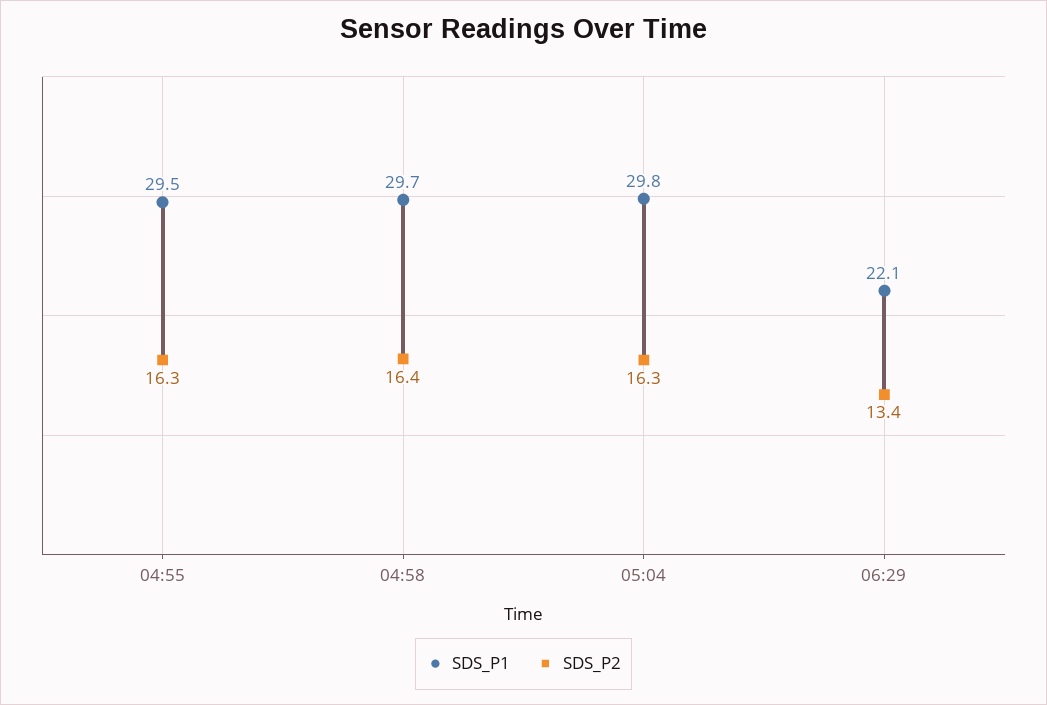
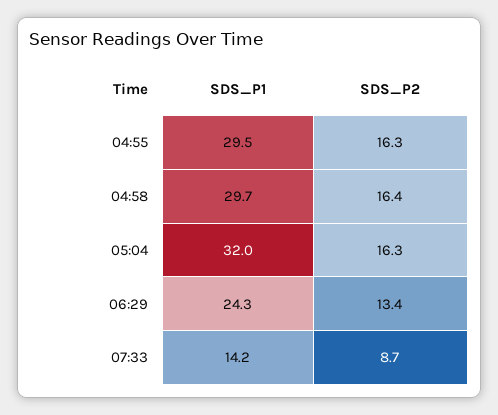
SDS_P1, 05:04: 29.8 -> 32
SDS_P1, 06:29: 22.1 -> 24.3
SDS_P1, 07:33: none -> 14.2
SDS_P2, 07:33: none -> 8.7

